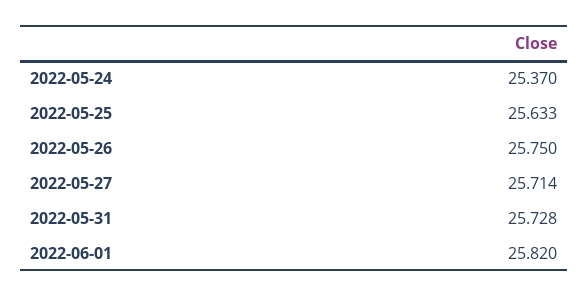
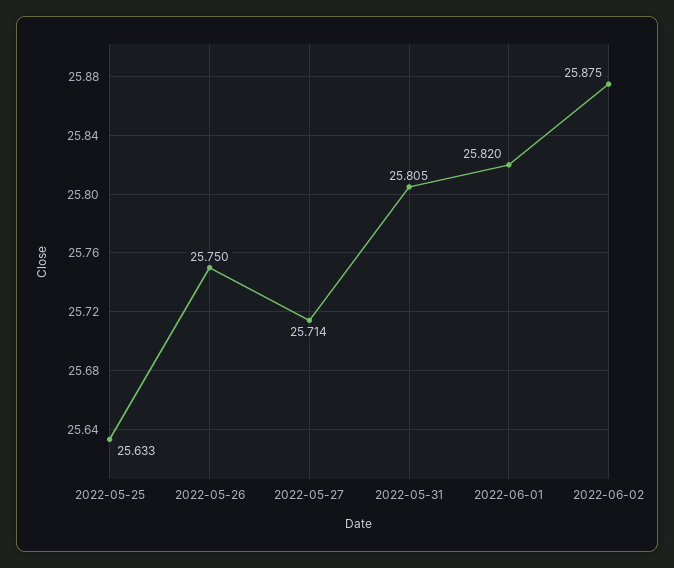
2022-05-24: 25.37 -> none
2022-05-31: 25.728 -> 25.805
2022-06-02: none -> 25.875

